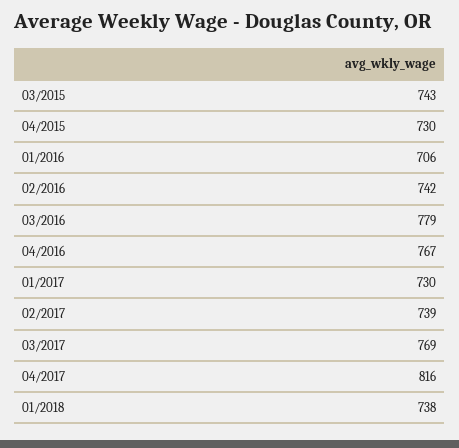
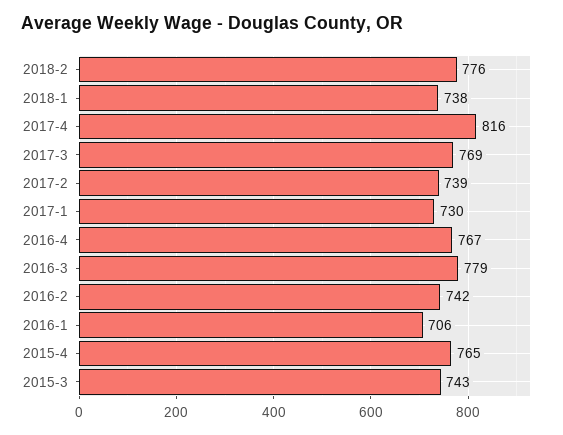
04/2015: 730 -> 765
2018-2: none -> 776

